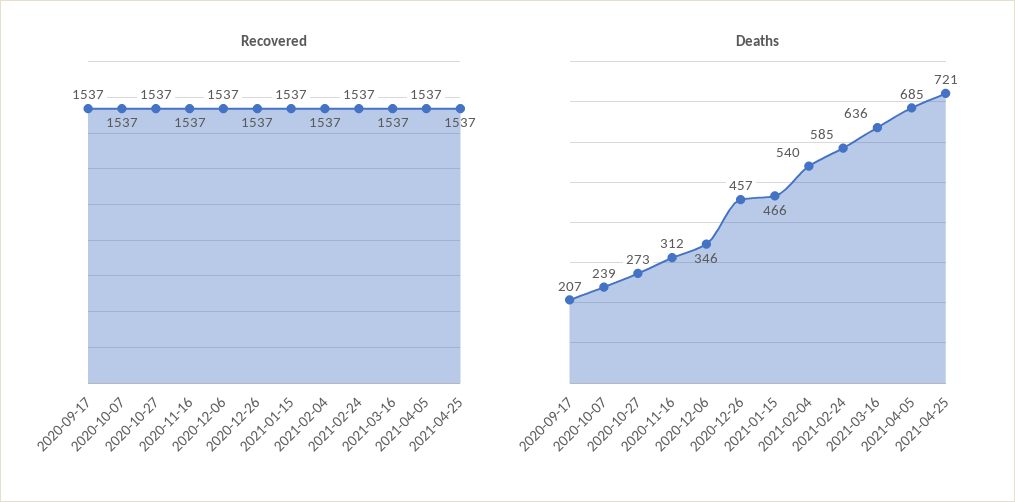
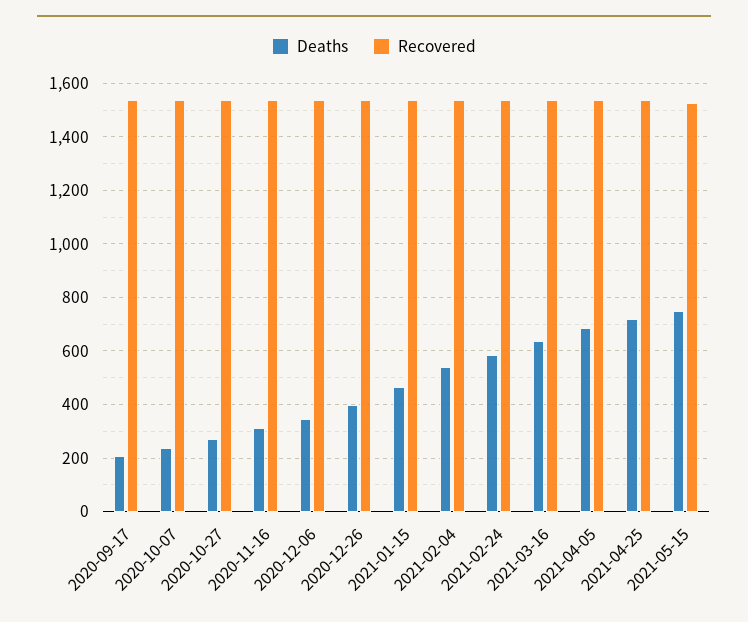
Deaths, 2020-12-26: 457 -> 400
Deaths, 2021-05-15: none -> 750
Recovered, 2021-05-15: none -> 1525

